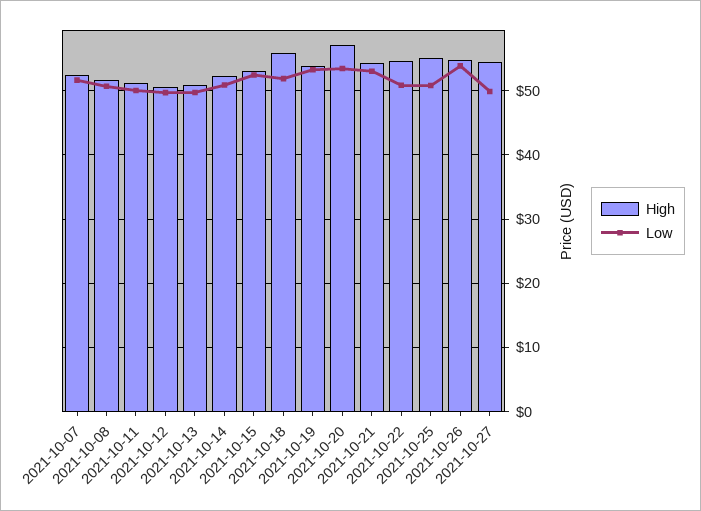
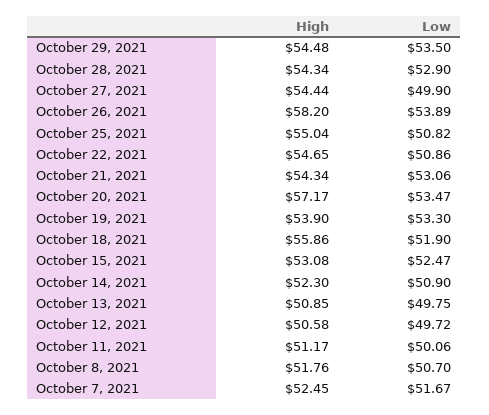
High, 2021-10-26: 55 -> 58.2
High, October 29, 2021: none -> 54.48
Low, October 29, 2021: none -> 53.5
High, October 28, 2021: none -> 54.34
Low, October 28, 2021: none -> 52.9

